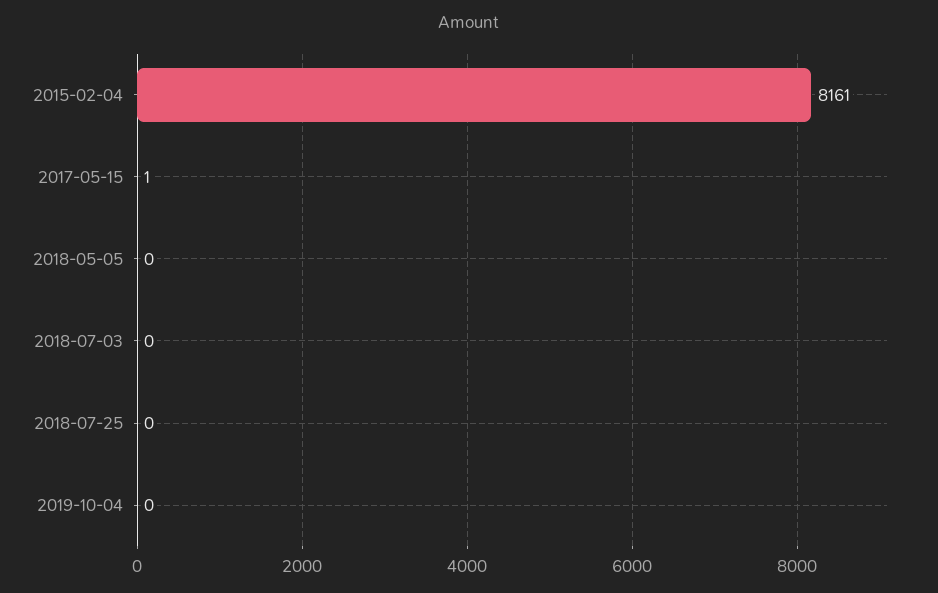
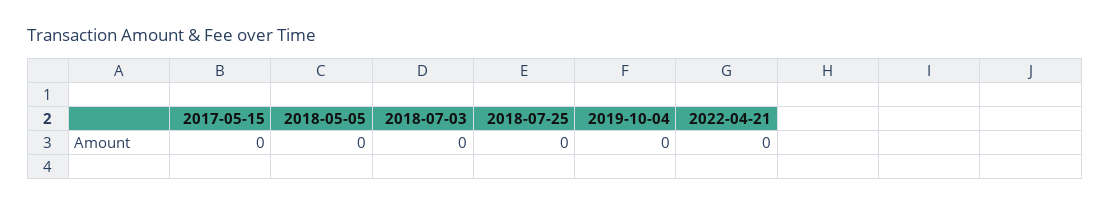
2015-02-04: 8161 -> none
2017-05-15: 1 -> 0
2022-04-21: none -> 0

